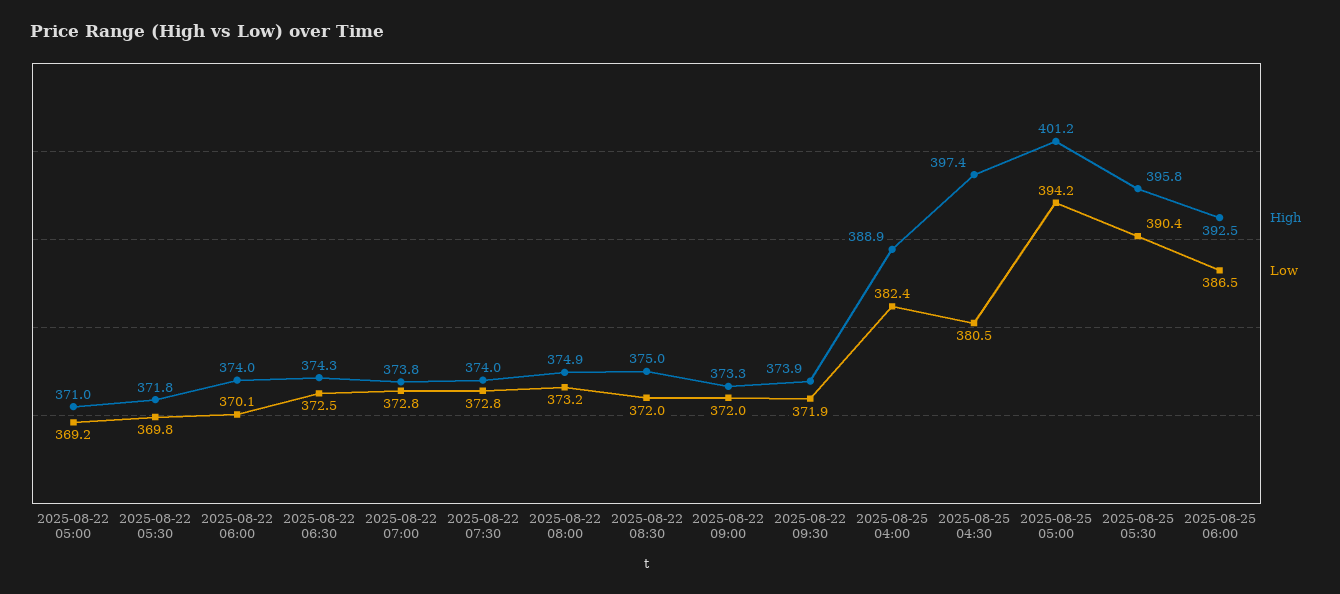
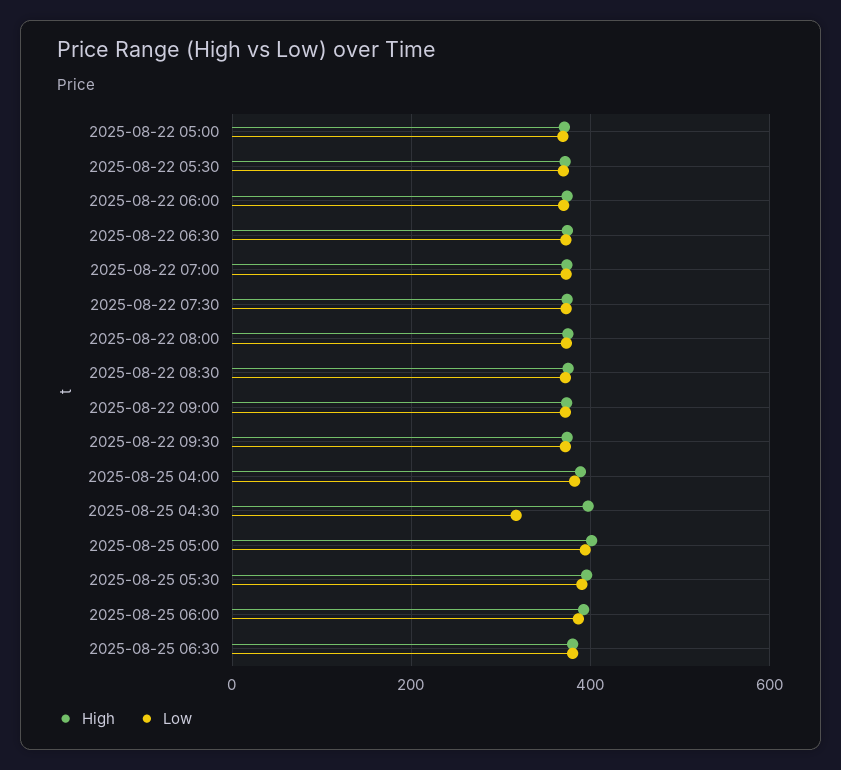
Low, 2025-08-25 04:30: 380.5 -> 320
High, 2025-08-25 06:30: none -> 380
Low, 2025-08-25 06:30: none -> 380

